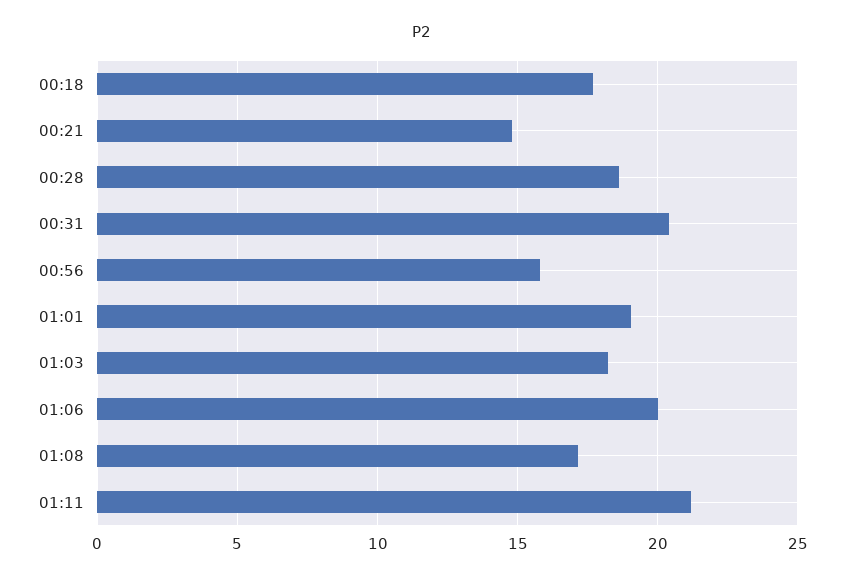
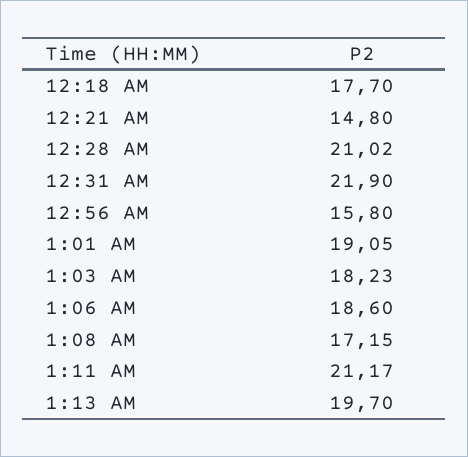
00:28: 18.5 -> 21.02
00:31: 20.5 -> 21.9
01:06: 20 -> 18.6
1:13 AM: none -> 19.7

